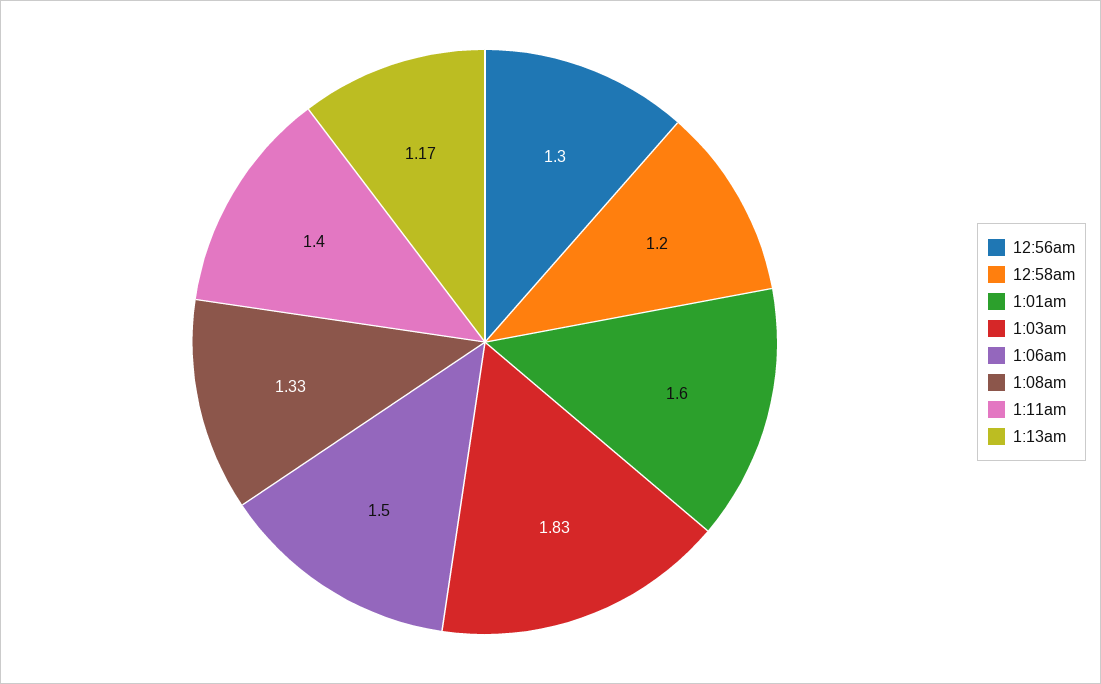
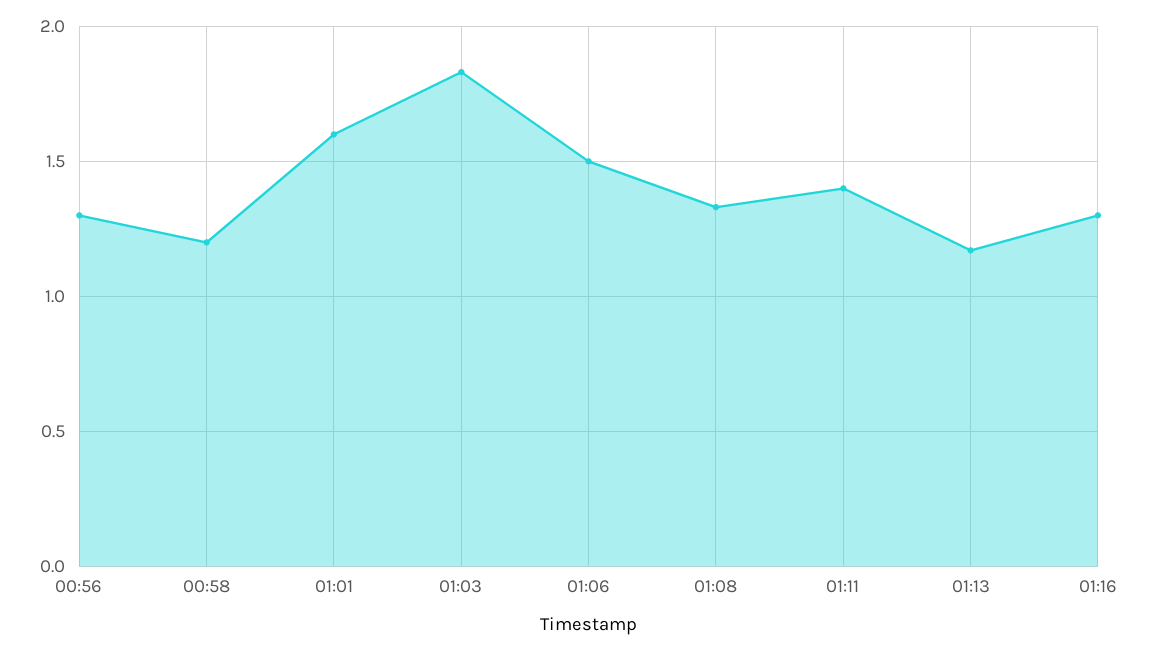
01:16: none -> 1.3

